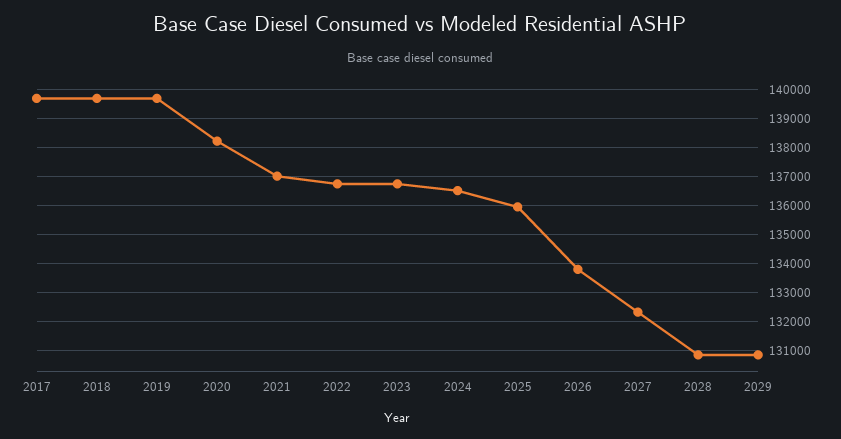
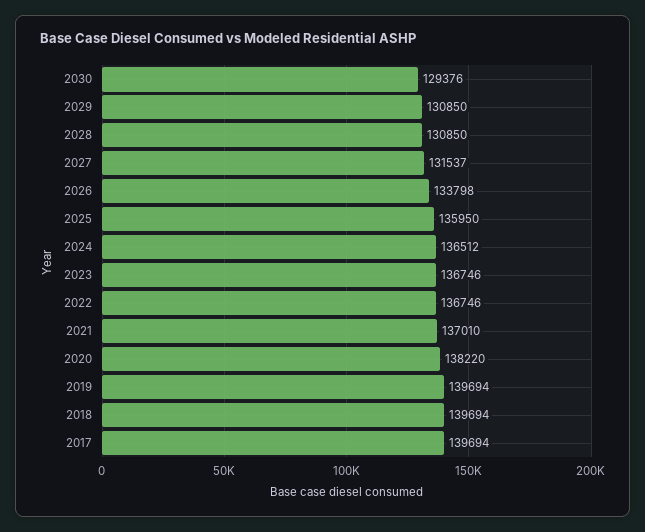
2027: 132250 -> 131537
2030: none -> 129376

